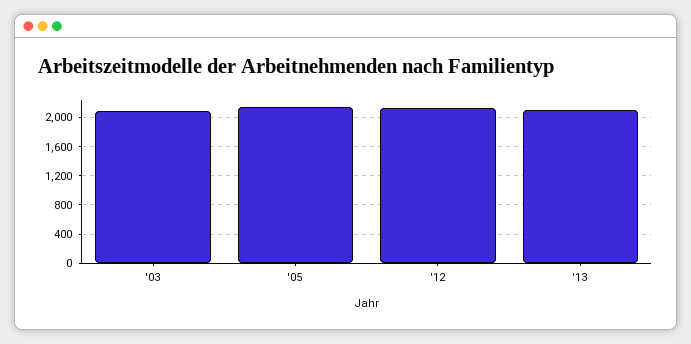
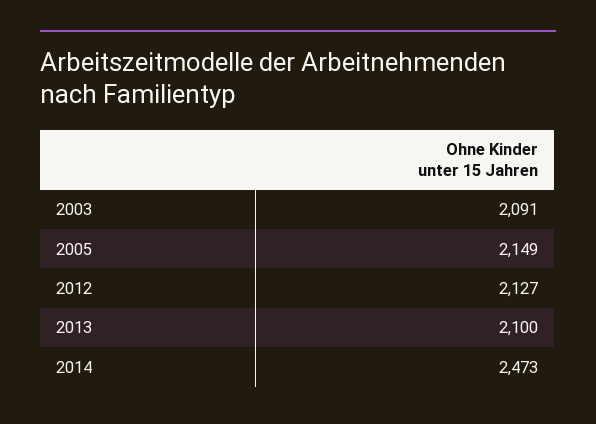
2014: none -> 2473

